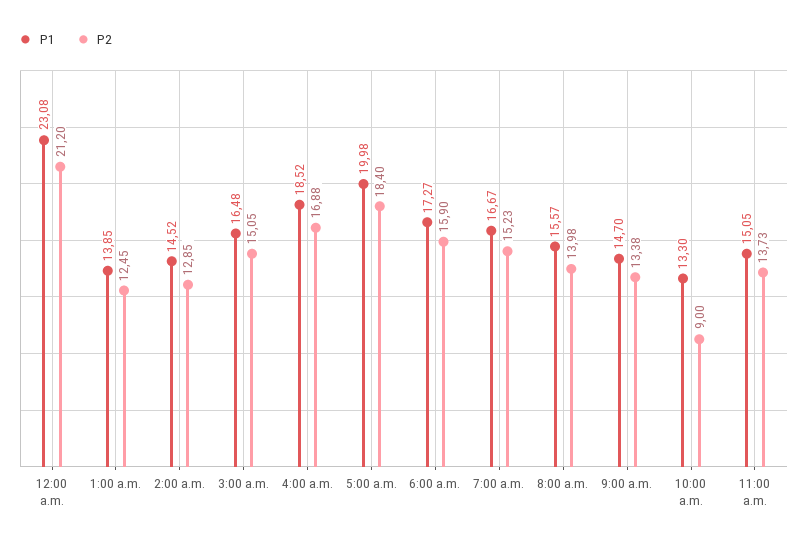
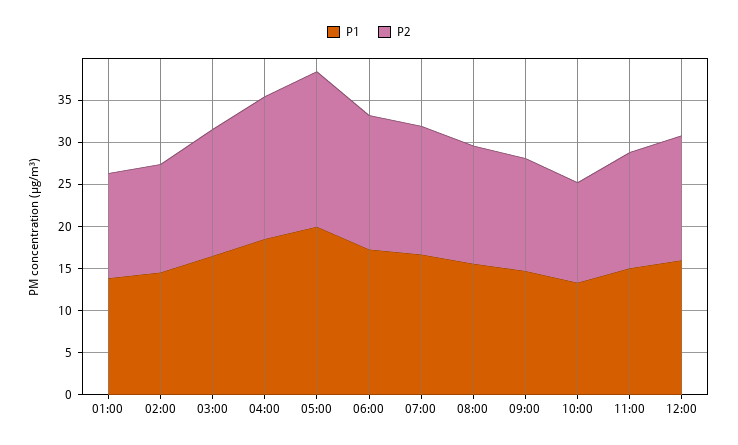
P1, 12:00 a.m.: 23.08 -> none
P2, 12:00 a.m.: 21.2 -> none
P2, 10:00 a.m.: 9 -> 12
P1, 12:00: none -> 16
P2, 12:00: none -> 15

